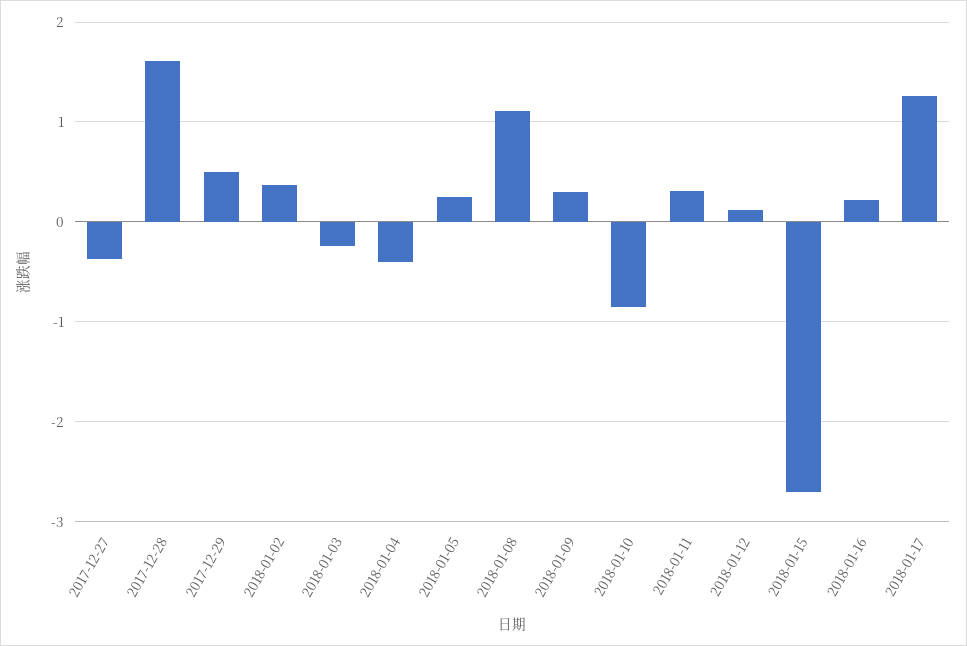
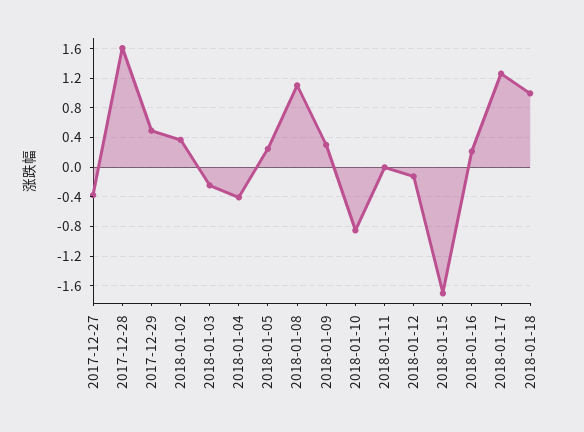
2018-01-11: 0.3 -> 0
2018-01-12: 0.1 -> -0.1
2018-01-15: -2.7 -> -1.7
2018-01-18: none -> 1

